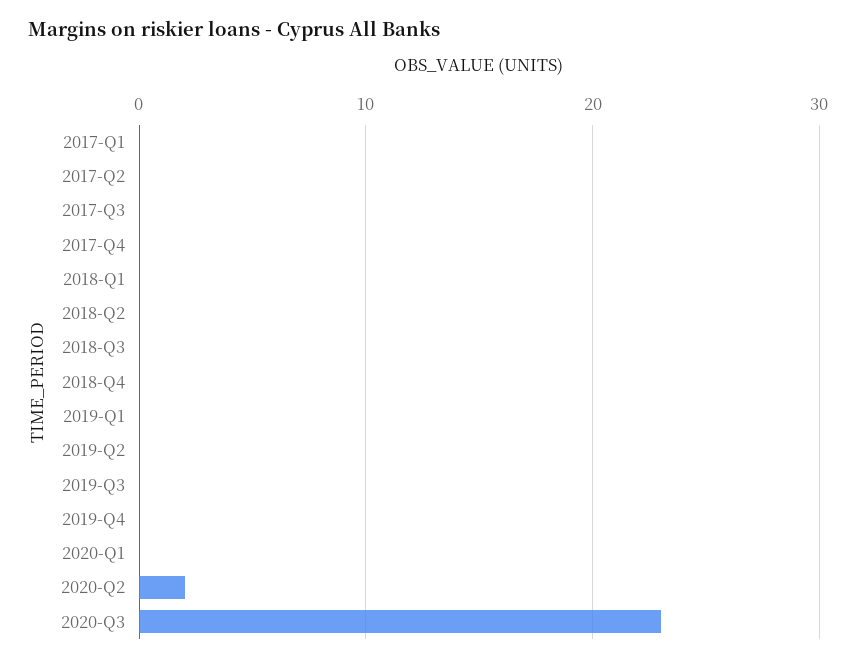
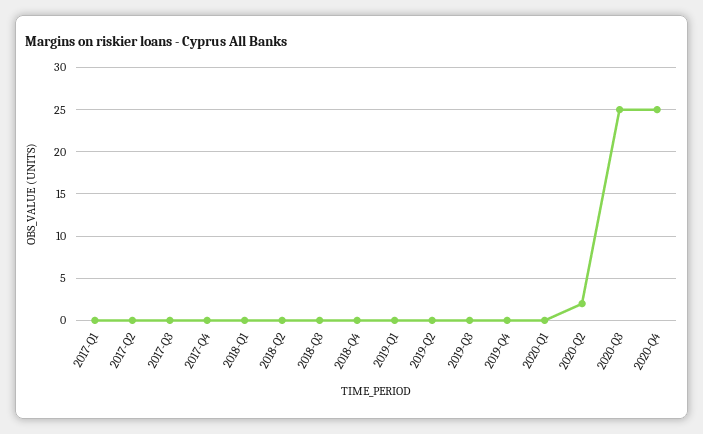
2020-Q3: 23 -> 25
2020-Q4: none -> 25

